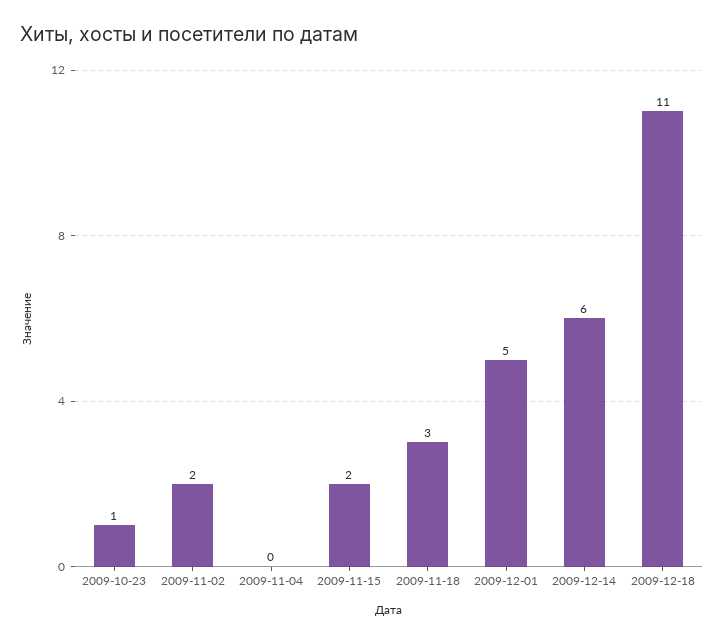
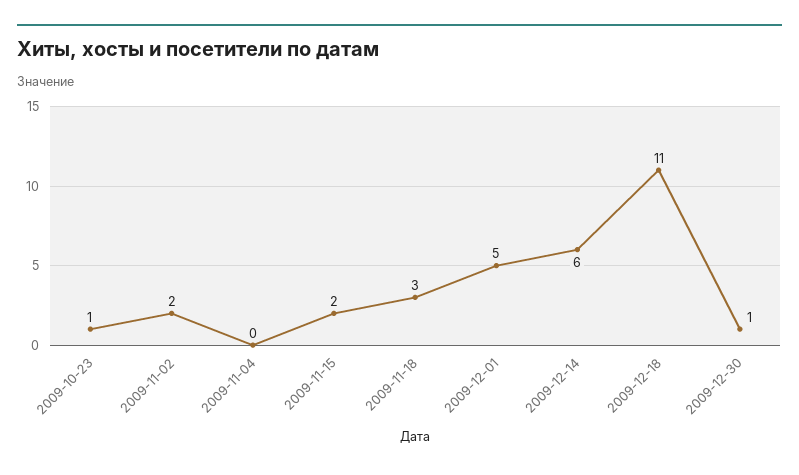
2009-12-30: none -> 1

